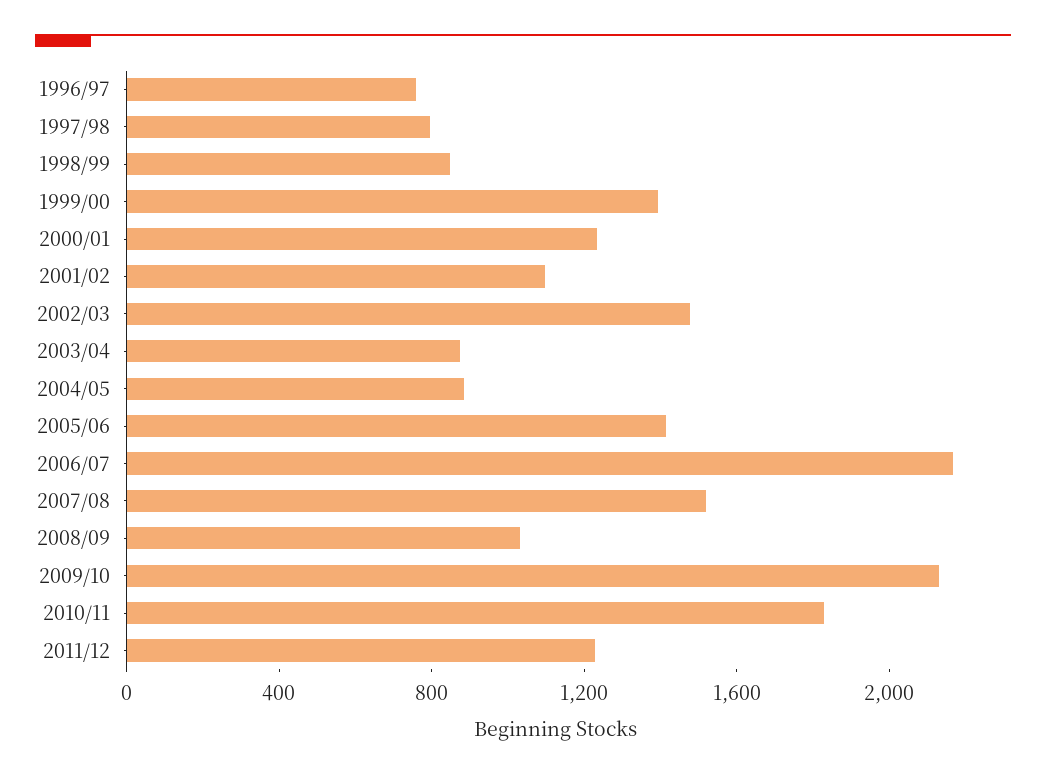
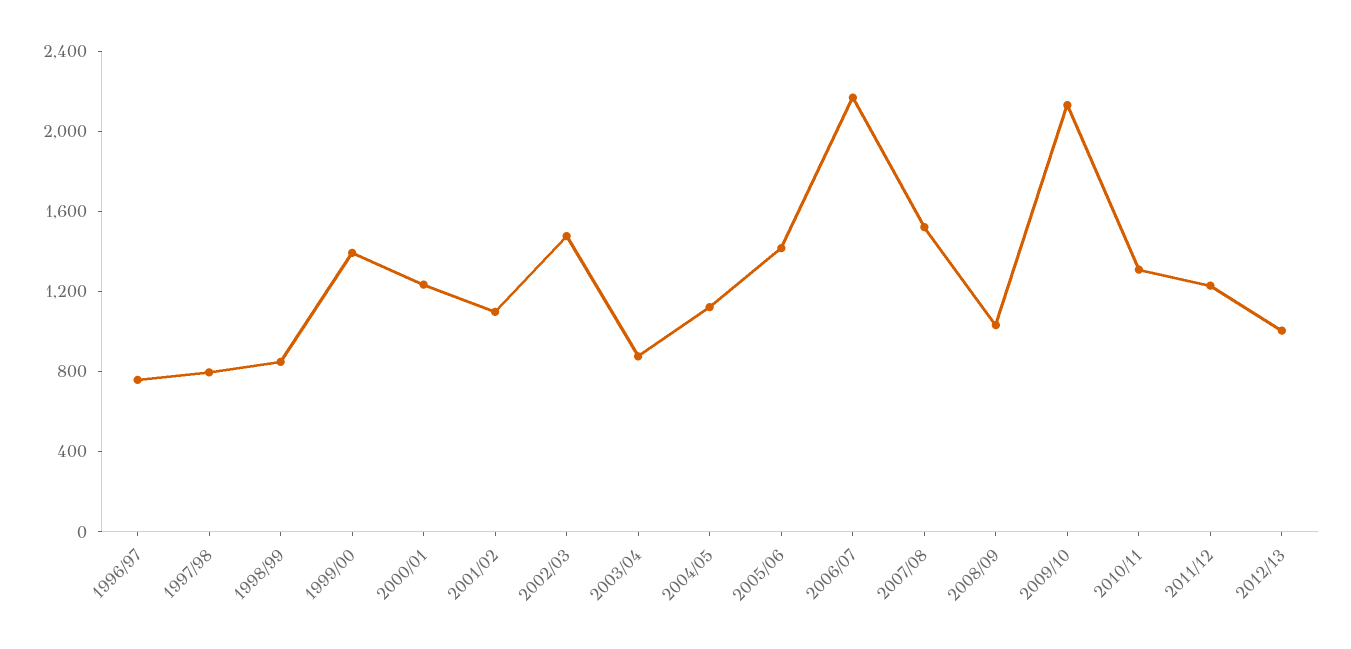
2004/05: 900 -> 1100
2010/11: 1800 -> 1300
2012/13: none -> 1000

